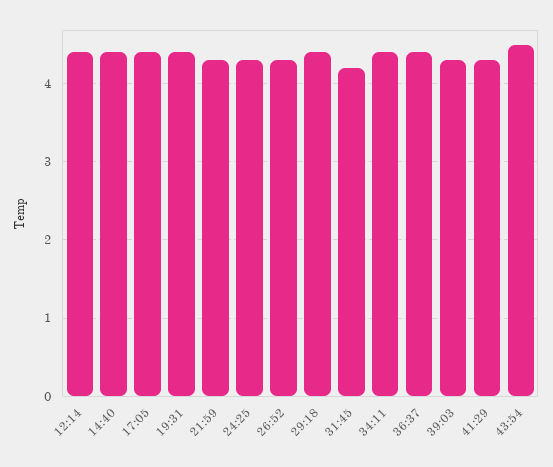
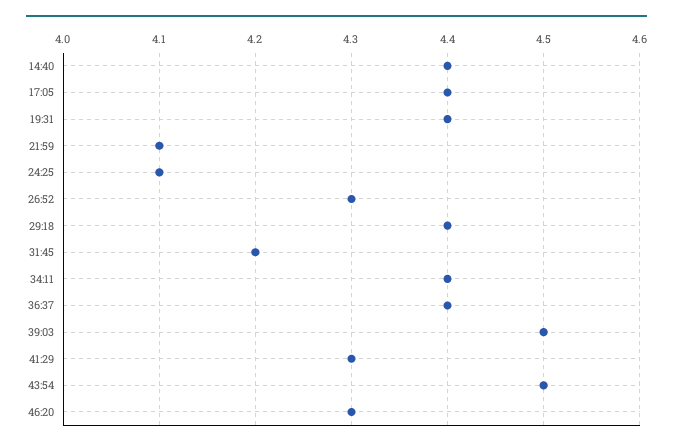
12:14: 4.4 -> none
21:59: 4.3 -> 4.1
24:25: 4.3 -> 4.1
39:03: 4.3 -> 4.5
46:20: none -> 4.3

